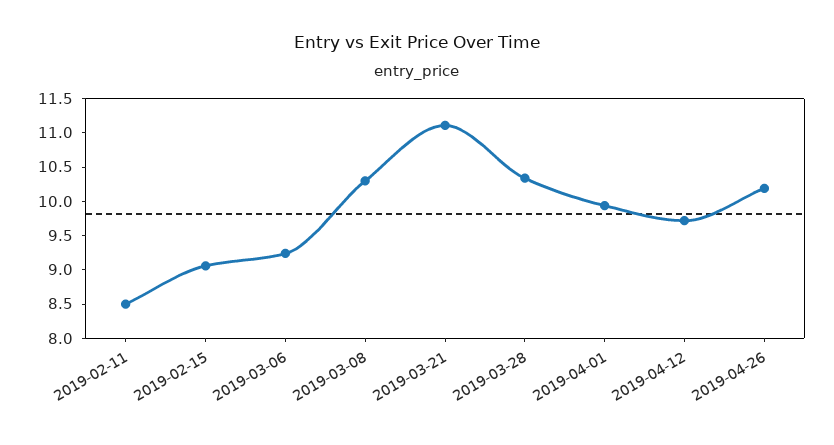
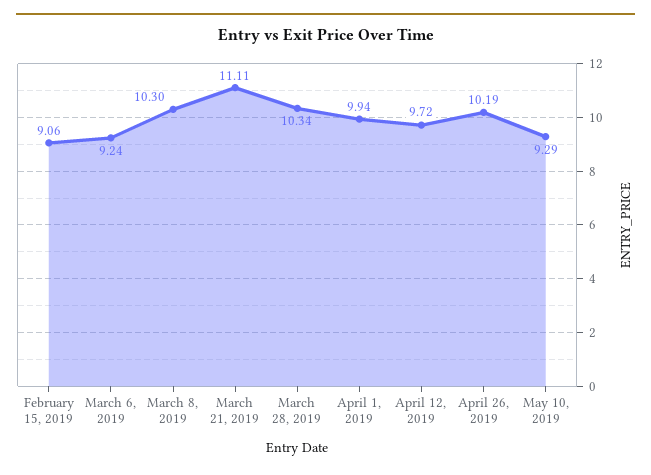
2019-02-11: 8.5 -> none
May 10, 2019: none -> 9.29

